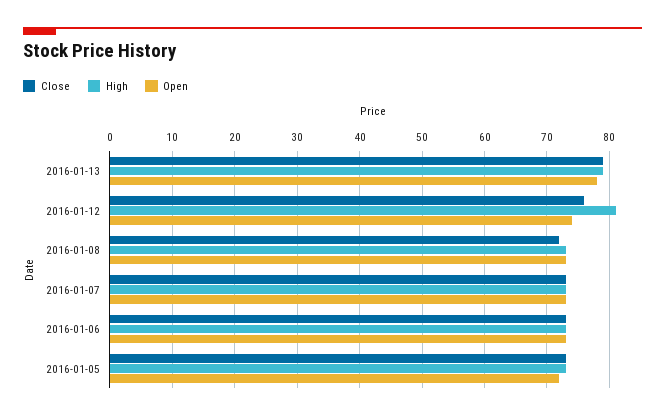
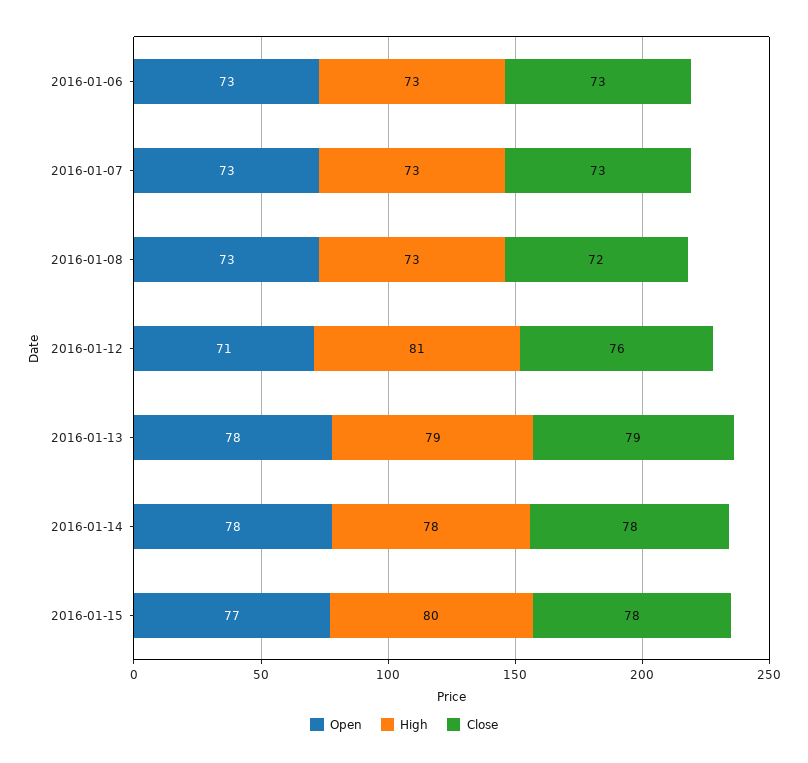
Open, 2016-01-12: 74 -> 71
Close, 2016-01-05: 73 -> none
High, 2016-01-05: 73 -> none
Open, 2016-01-05: 72 -> none
Open, 2016-01-14: none -> 78
High, 2016-01-14: none -> 78
Close, 2016-01-14: none -> 78
Open, 2016-01-15: none -> 77
High, 2016-01-15: none -> 80
Close, 2016-01-15: none -> 78

